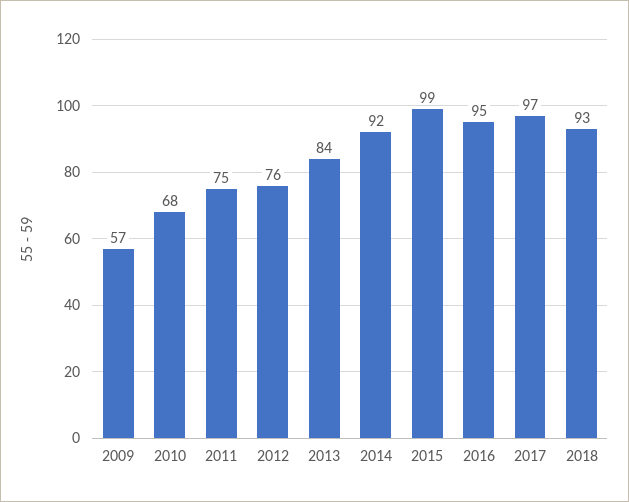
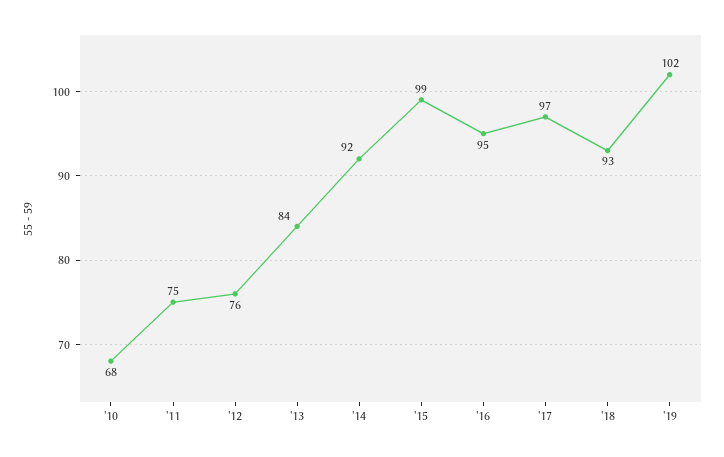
2009: 57 -> none
'19: none -> 102

